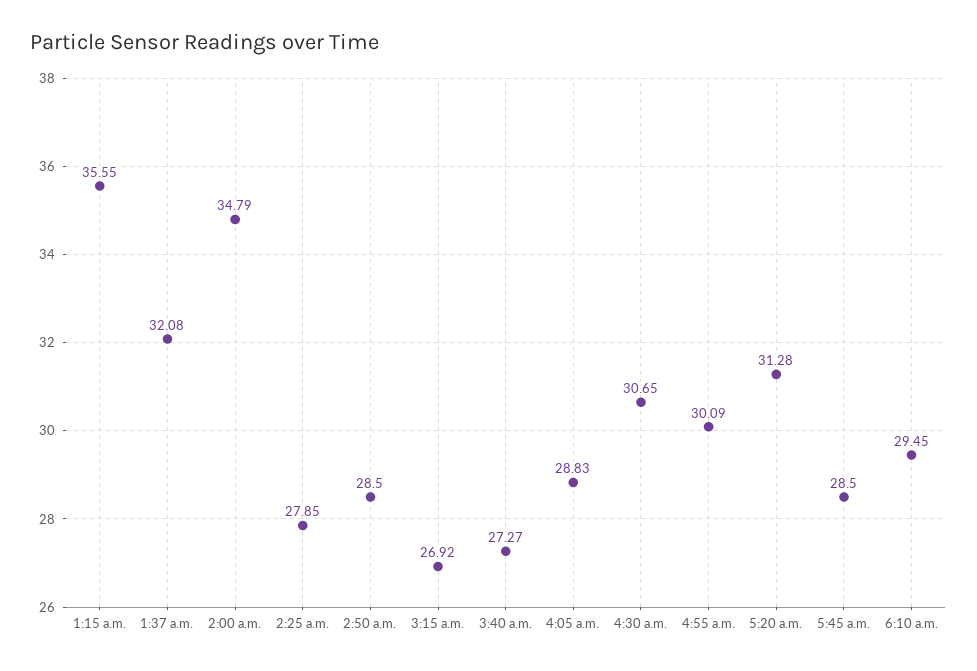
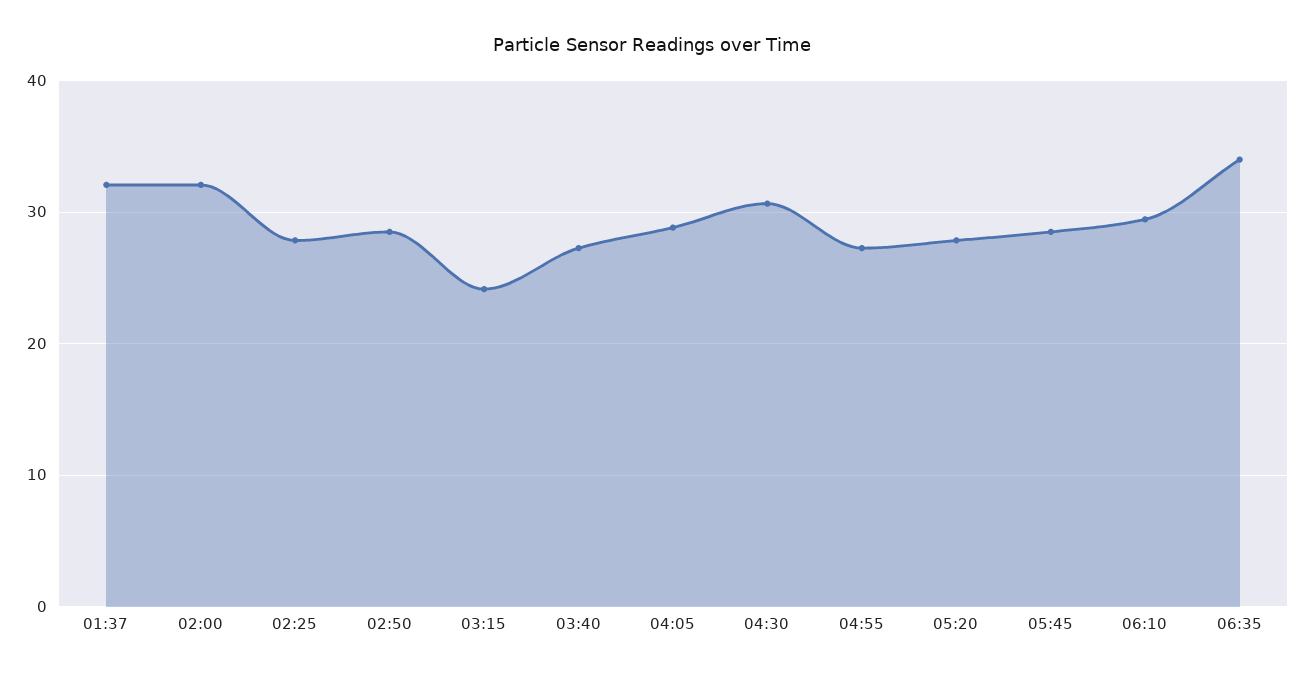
1:15 a.m.: 35.55 -> none
2:00 a.m.: 34.79 -> 32
3:15 a.m.: 26.92 -> 24
4:55 a.m.: 30.09 -> 27
5:20 a.m.: 31.28 -> 28
06:35: none -> 34

